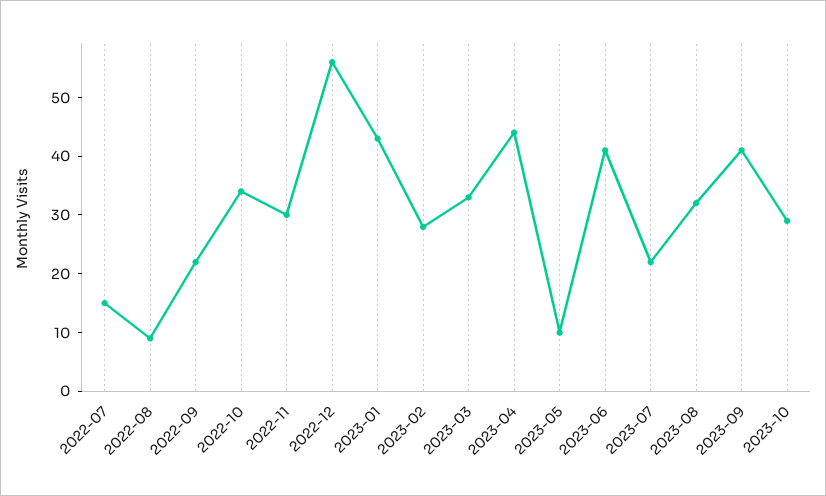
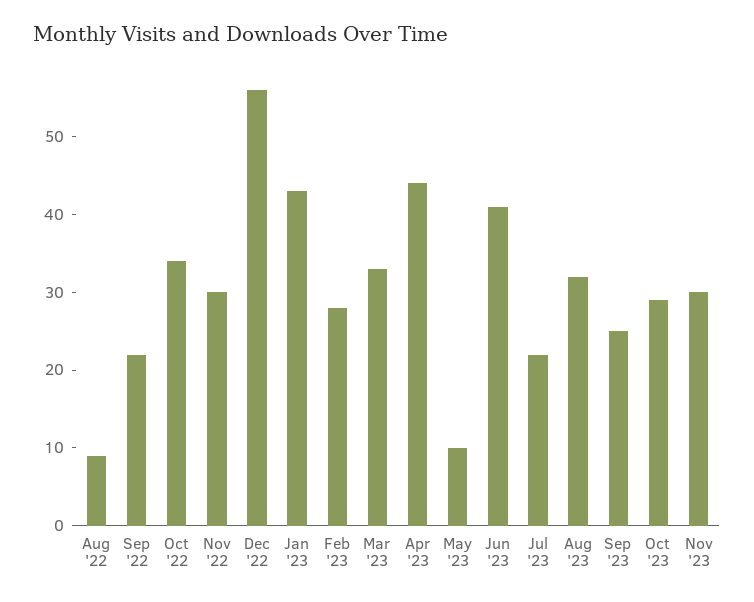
2022-07: 15 -> none
2023-09: 40 -> 25
Nov '23: none -> 30

